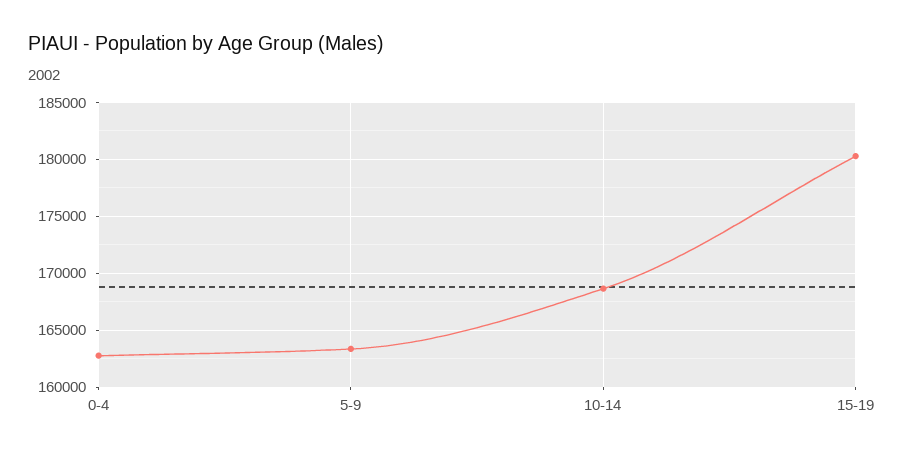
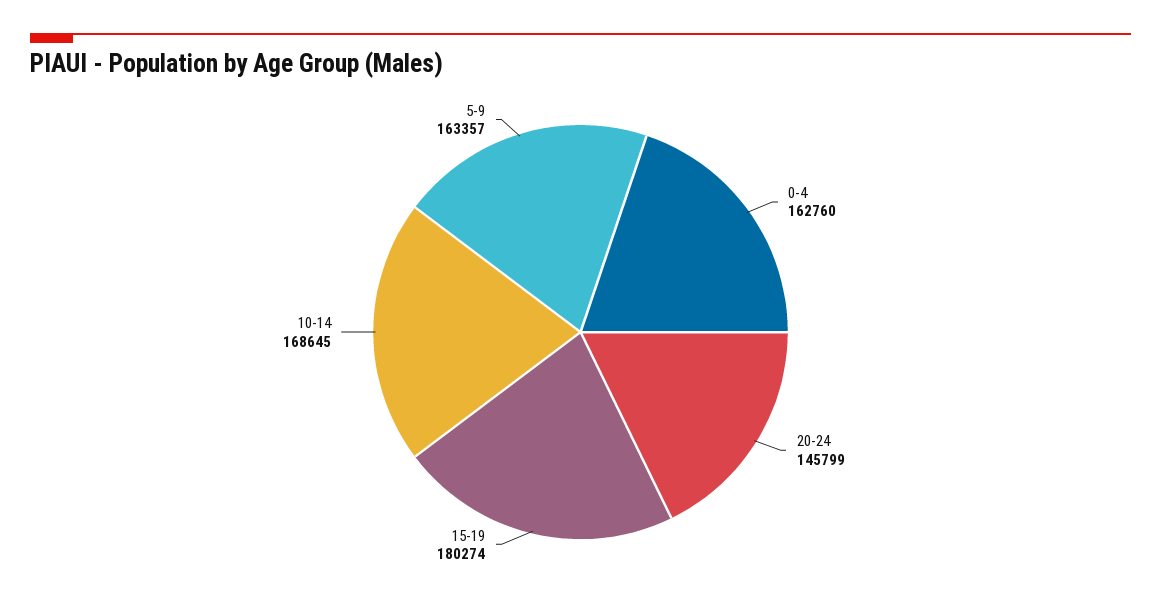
20-24: none -> 145799

